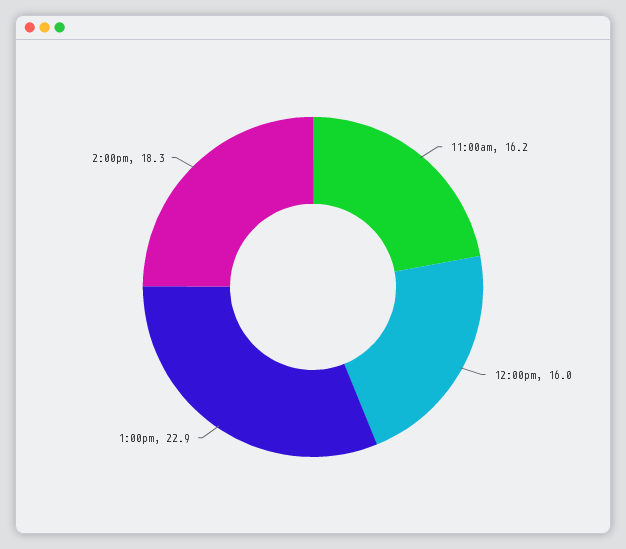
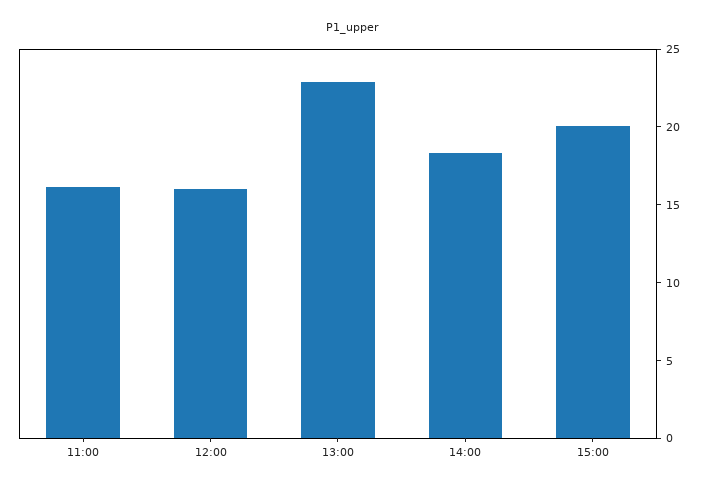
15:00: none -> 20

